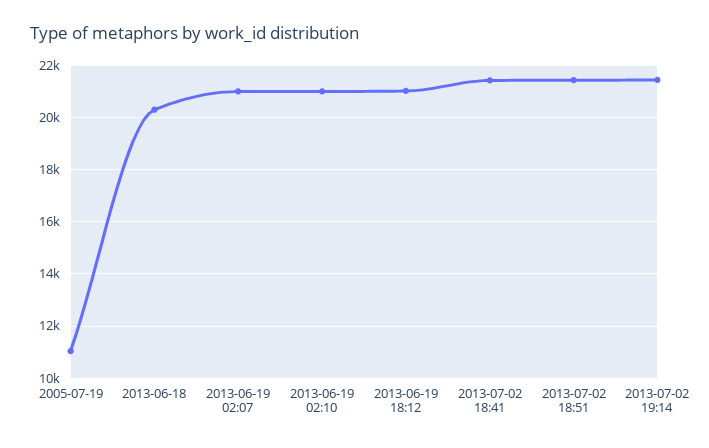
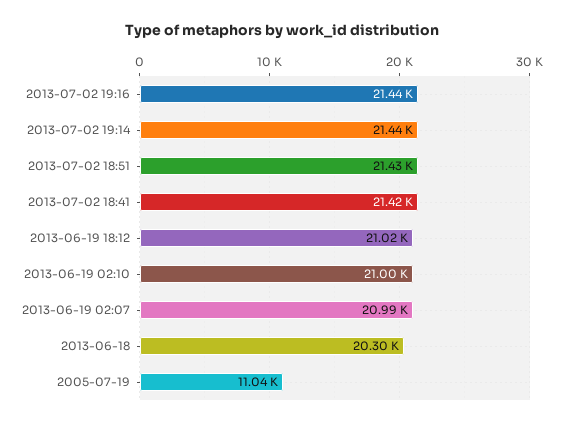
2013-07-02 19:16: none -> 21440

